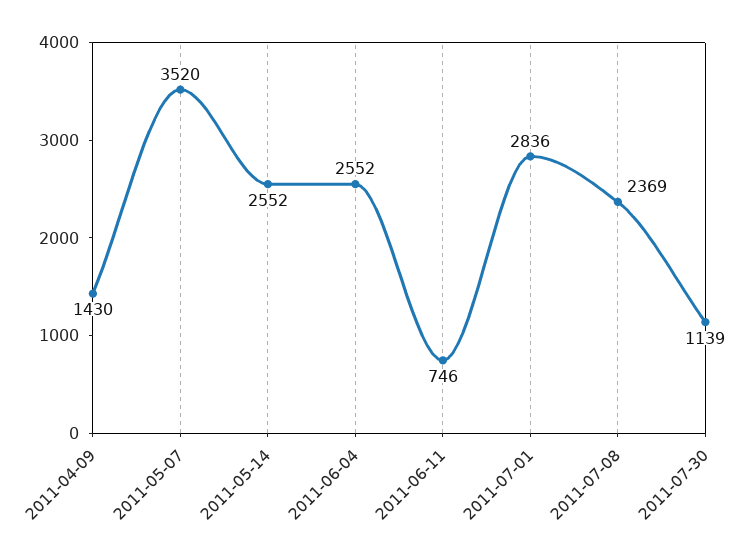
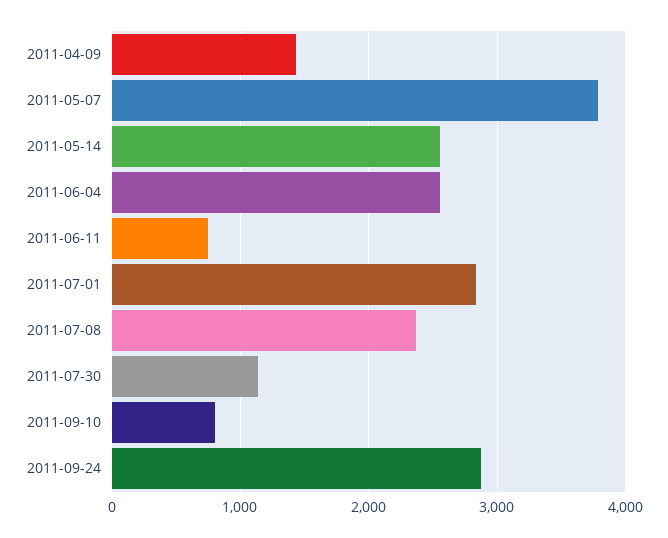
2011-05-07: 3520 -> 3800
2011-09-10: none -> 800
2011-09-24: none -> 2900

